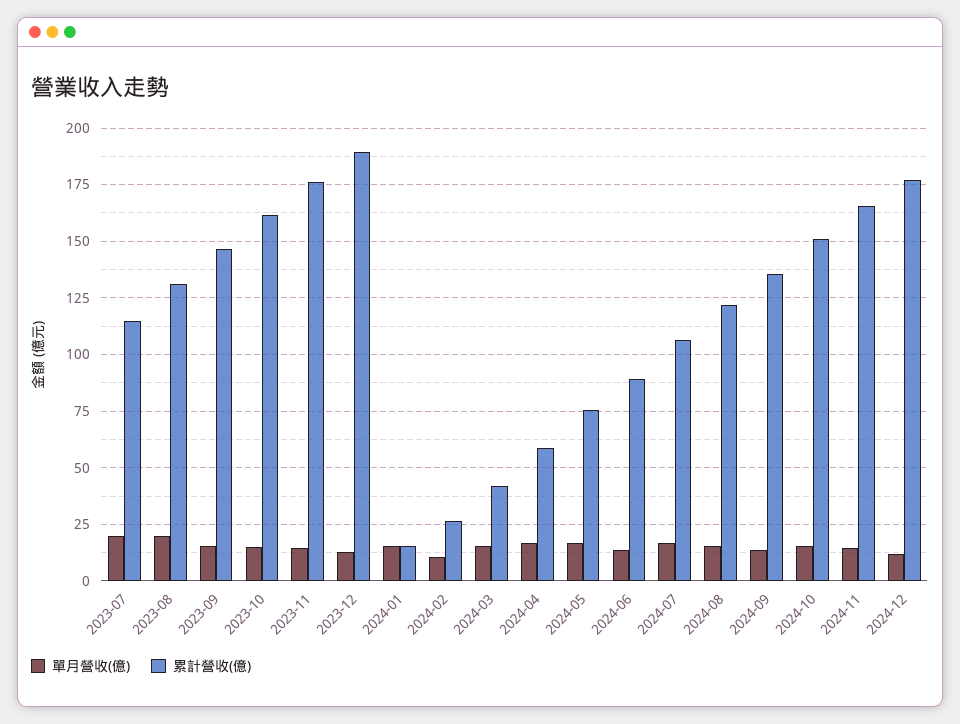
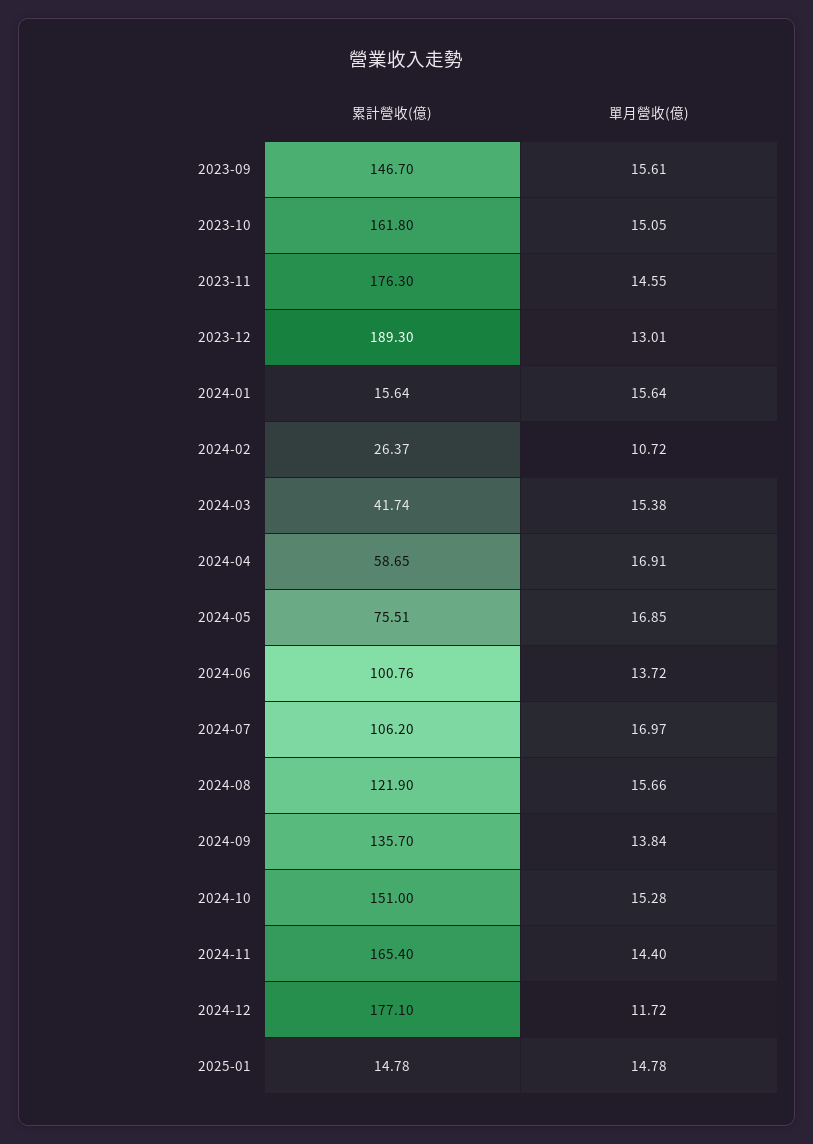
單月營收(億), 2023-07: 20 -> none
累計營收(億), 2023-07: 115 -> none
單月營收(億), 2023-08: 20 -> none
累計營收(億), 2023-08: 130 -> none
累計營收(億), 2024-06: 90 -> 100.76
累計營收(億), 2025-01: none -> 14.78
單月營收(億), 2025-01: none -> 14.78

